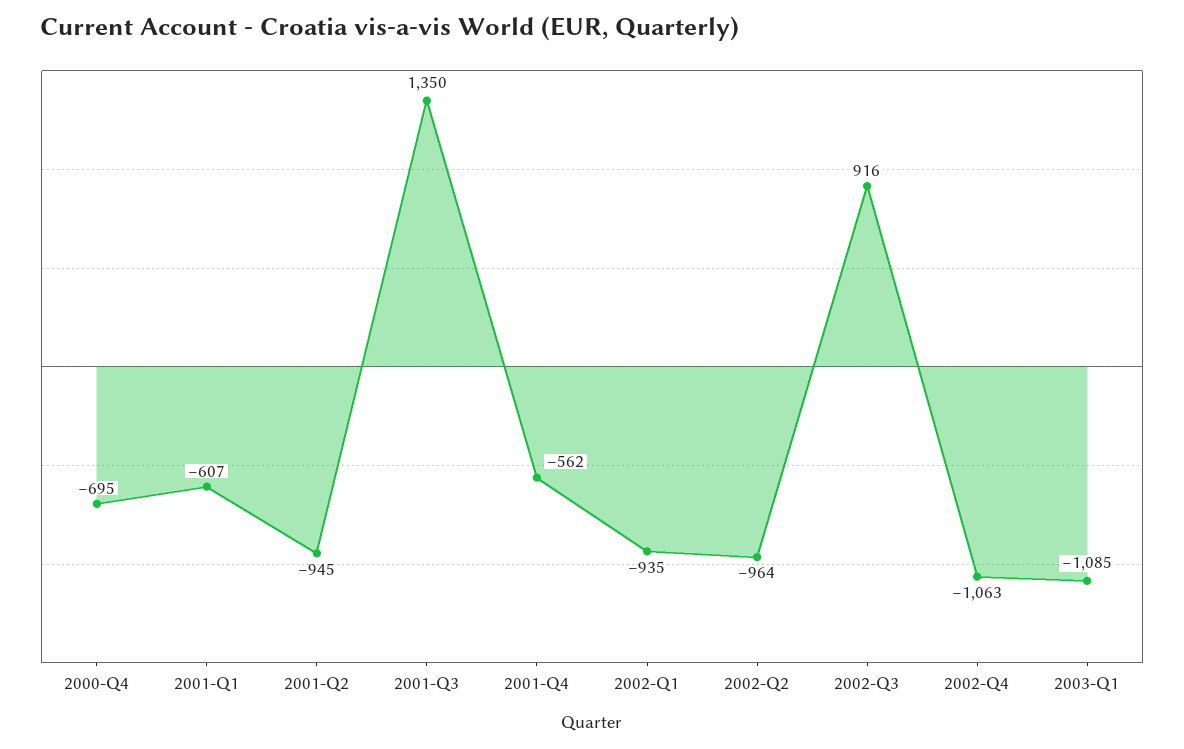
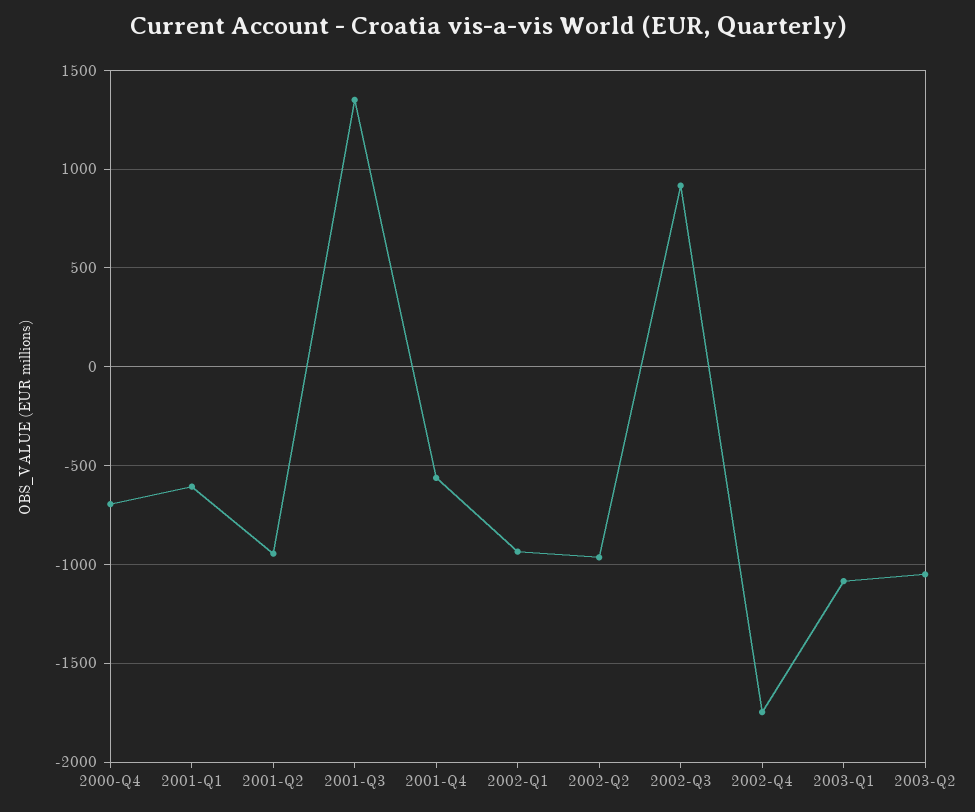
2002-Q4: -1063 -> -1750
2003-Q2: none -> -1050

